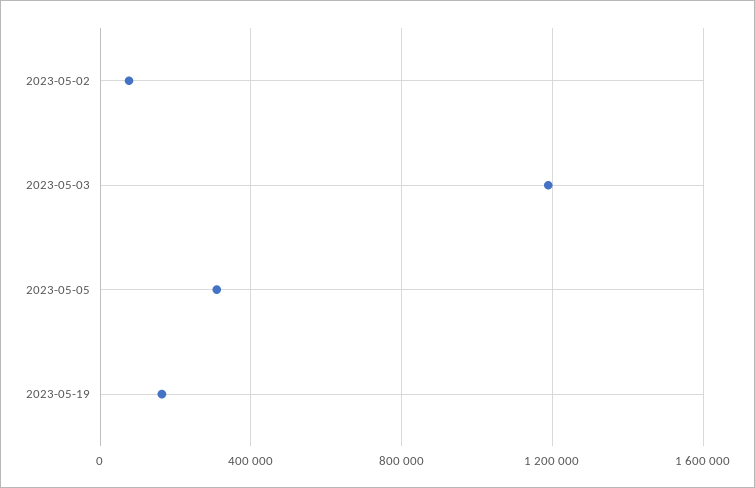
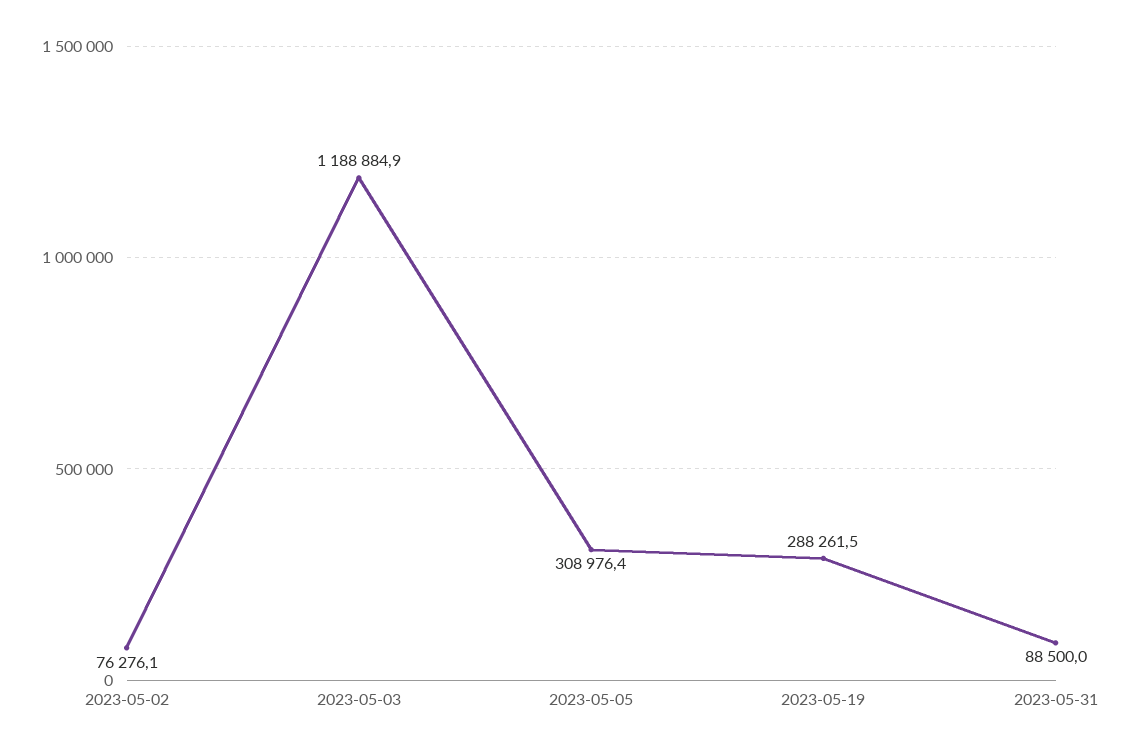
2023-05-19: 150000 -> 288261.5
2023-05-31: none -> 88500

